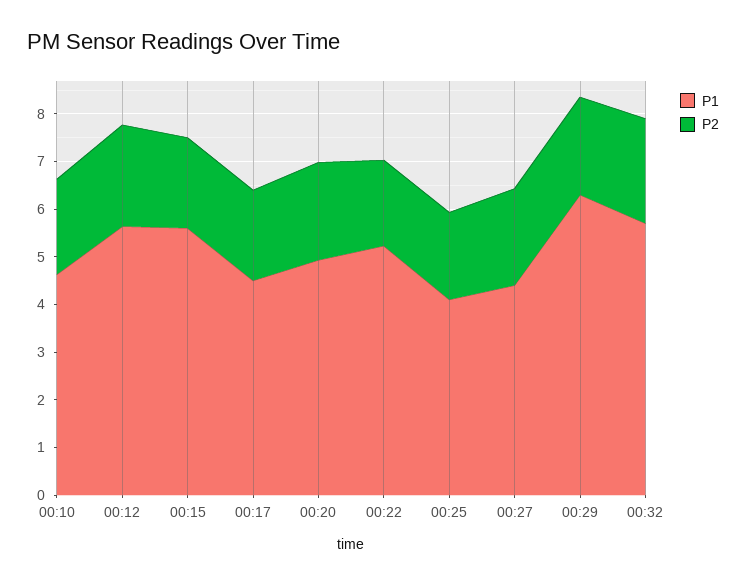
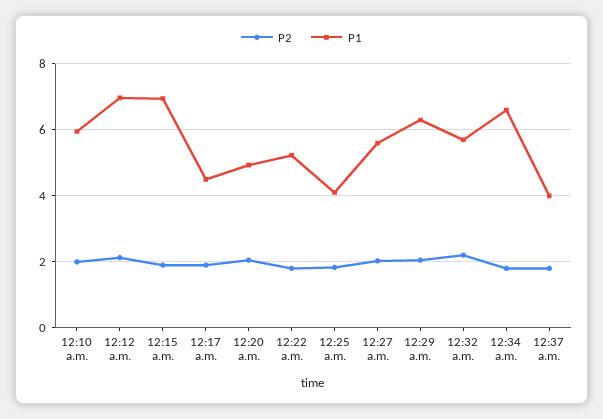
P1, 00:10: 4.6 -> 6
P1, 00:12: 5.6 -> 7
P1, 00:15: 5.6 -> 7
P1, 00:27: 4.4 -> 5.6
P2, 12:34 a.m.: none -> 1.8
P1, 12:34 a.m.: none -> 6.6
P2, 12:37 a.m.: none -> 1.8
P1, 12:37 a.m.: none -> 4

